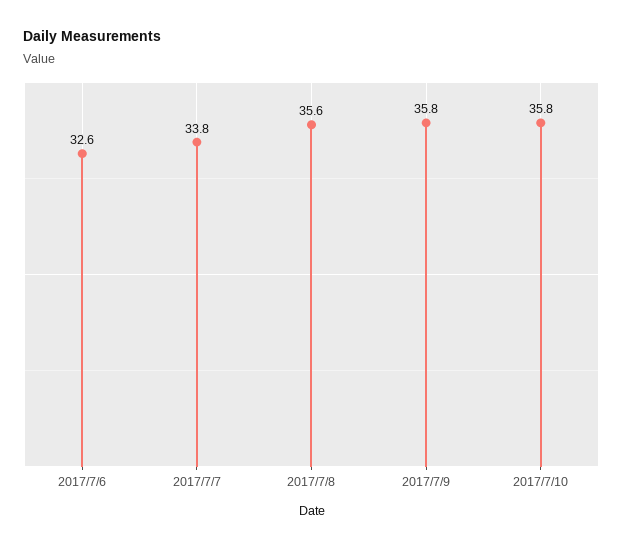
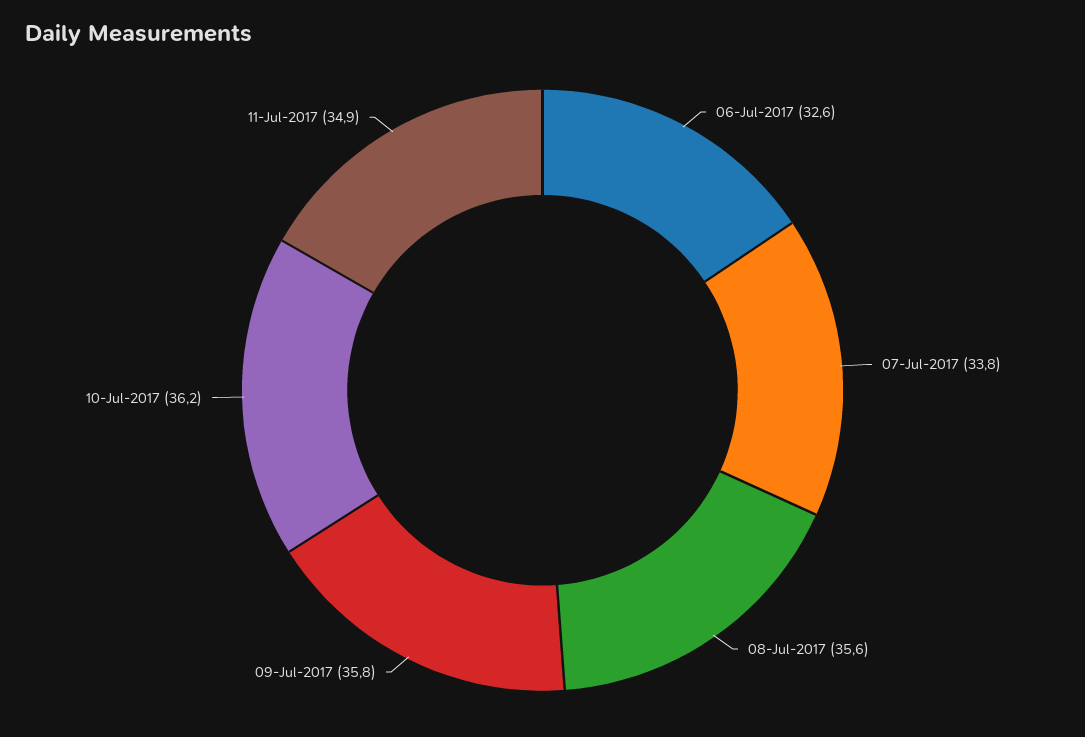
2017/7/10: 35.8 -> 36.2
11-Jul-2017: none -> 34.9

